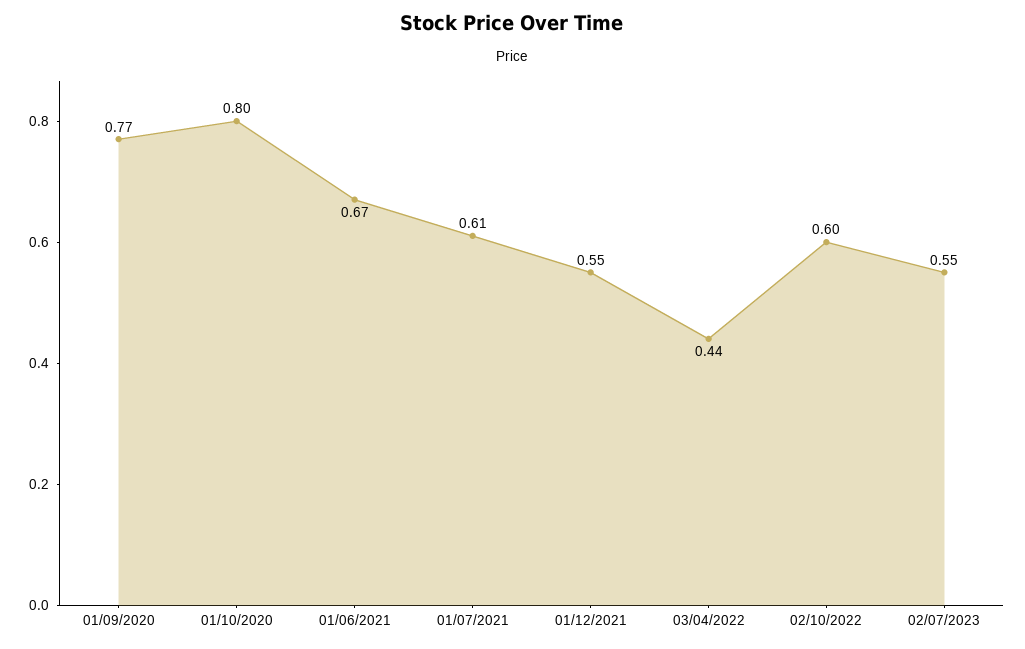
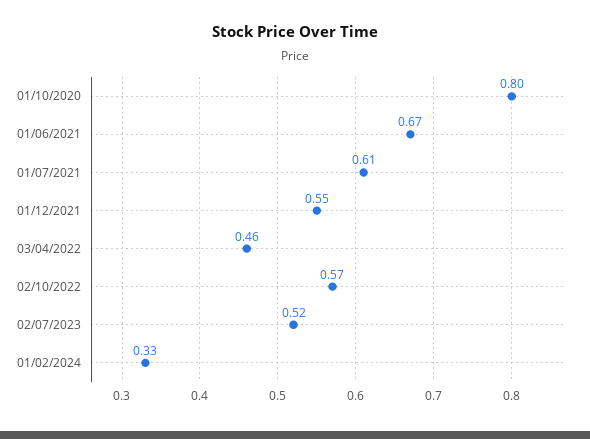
01/09/2020: 0.77 -> none
03/04/2022: 0.44 -> 0.46
02/10/2022: 0.6 -> 0.57
02/07/2023: 0.55 -> 0.52
01/02/2024: none -> 0.33

